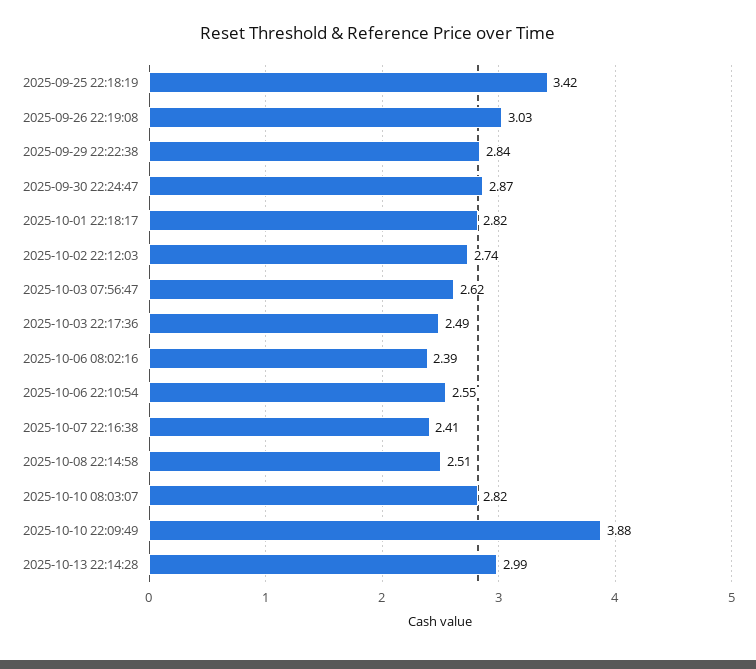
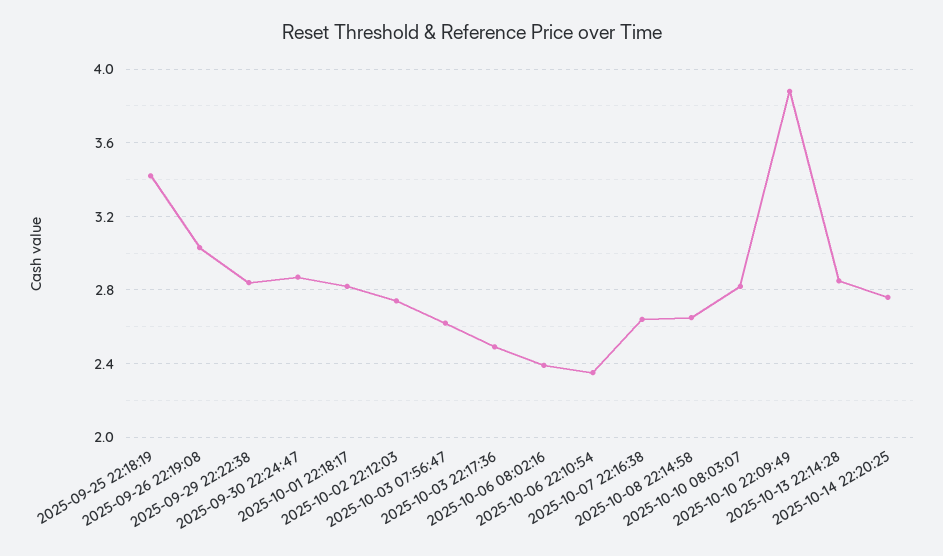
2025-10-06 22:10:54: 2.55 -> 2.35
2025-10-07 22:16:38: 2.41 -> 2.65
2025-10-08 22:14:58: 2.51 -> 2.65
2025-10-13 22:14:28: 2.99 -> 2.85
2025-10-14 22:20:25: none -> 2.75

